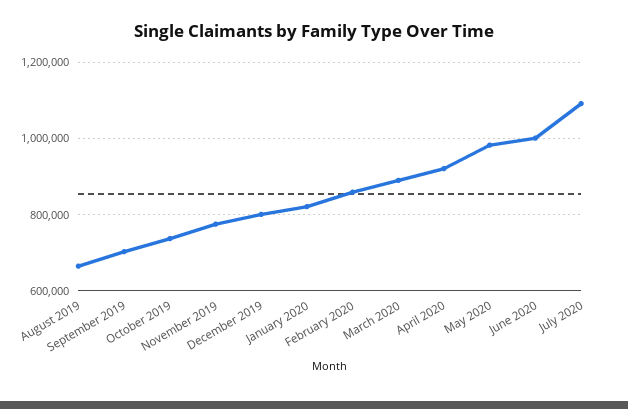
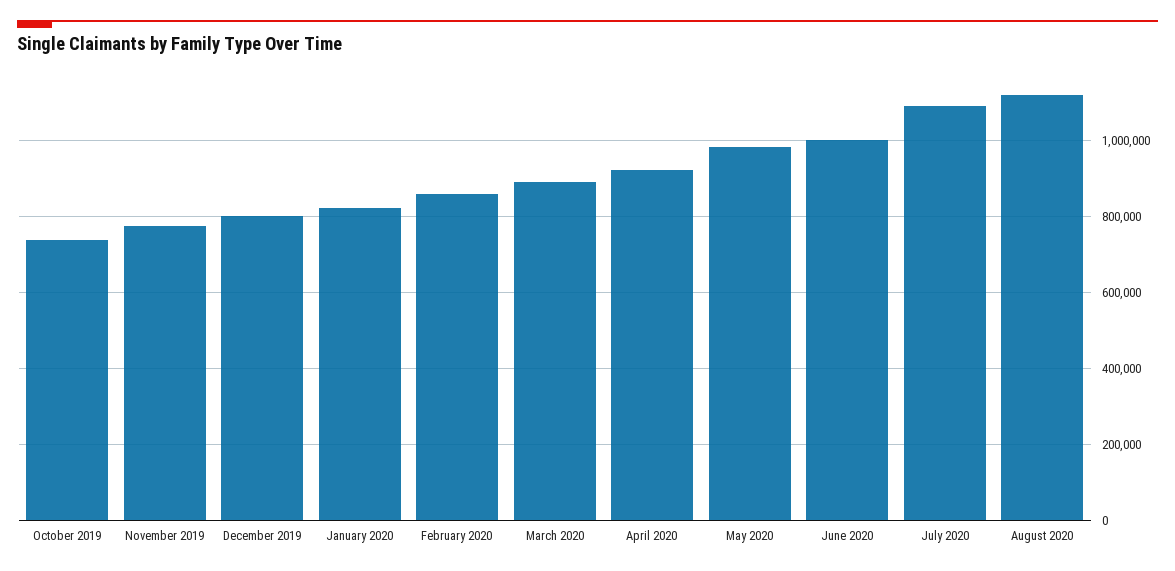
August 2019: 660000 -> none
September 2019: 700000 -> none
August 2020: none -> 1120000

